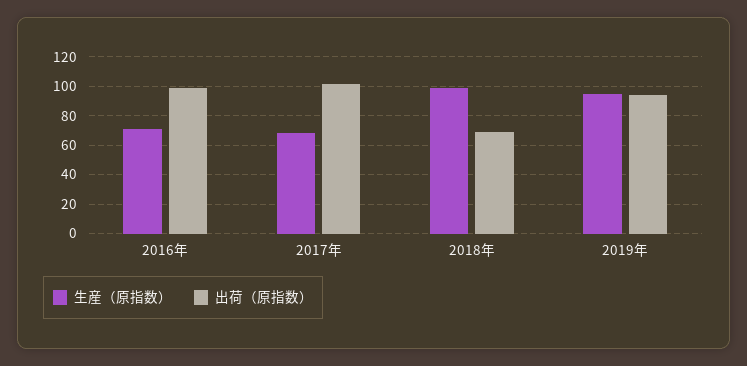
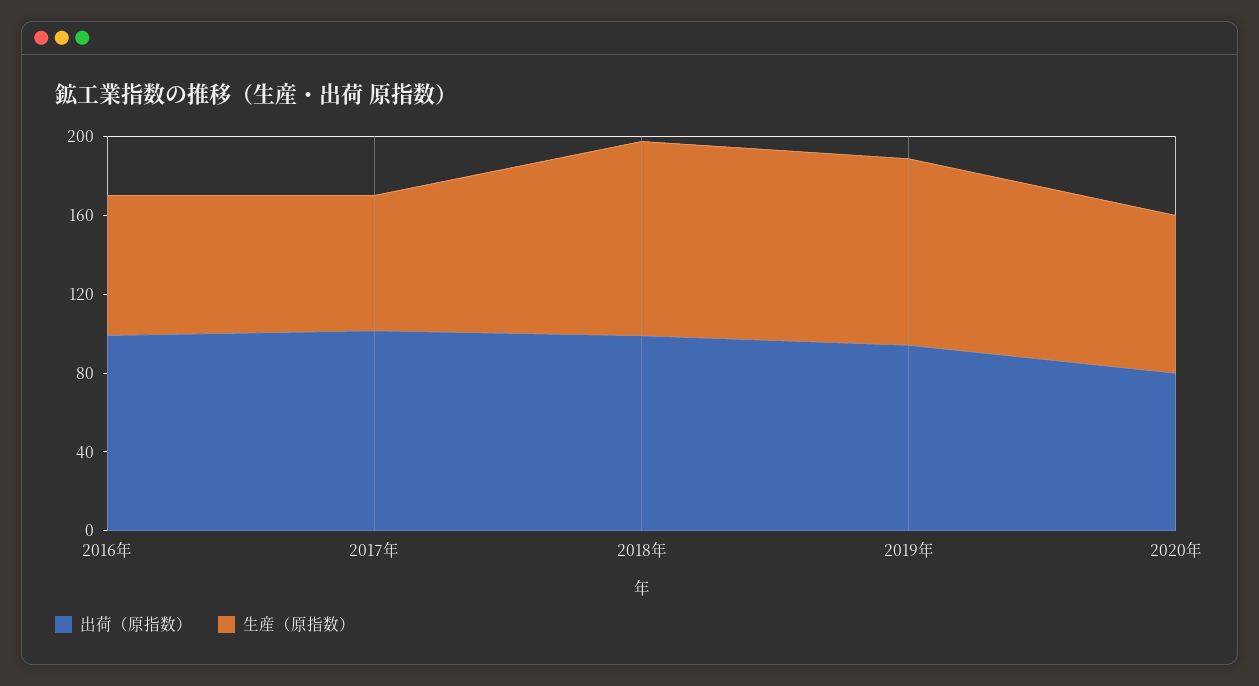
出荷（原指数）, 2018年: 70 -> 100
出荷（原指数）, 2020年: none -> 80
生産（原指数）, 2020年: none -> 80

